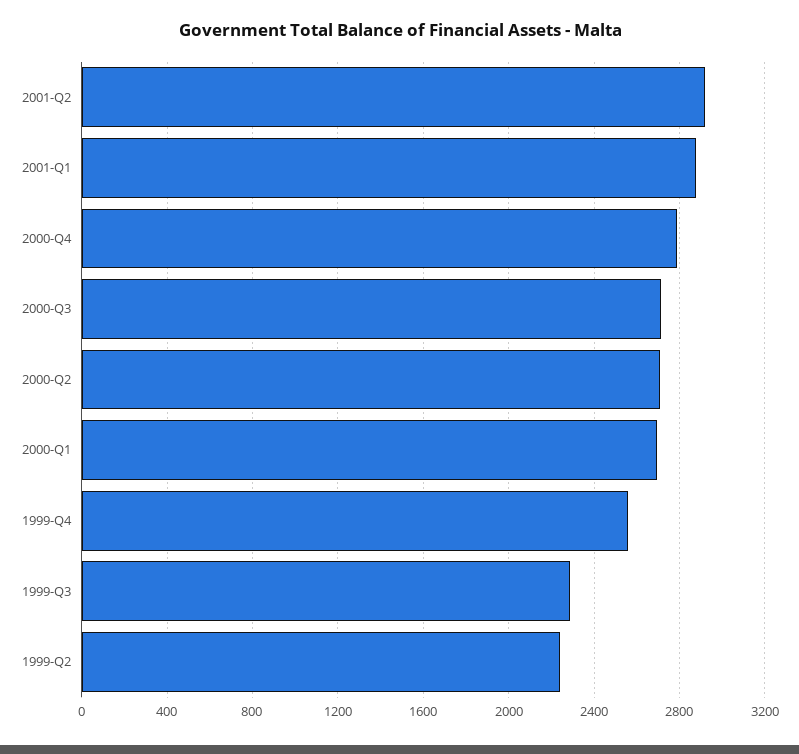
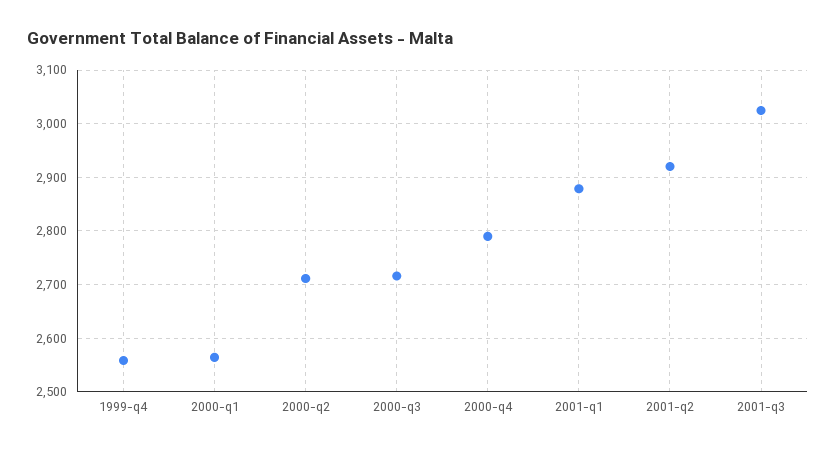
2000-Q1: 2700 -> 2560
1999-Q3: 2300 -> none
1999-Q2: 2250 -> none
2001-q3: none -> 3020

